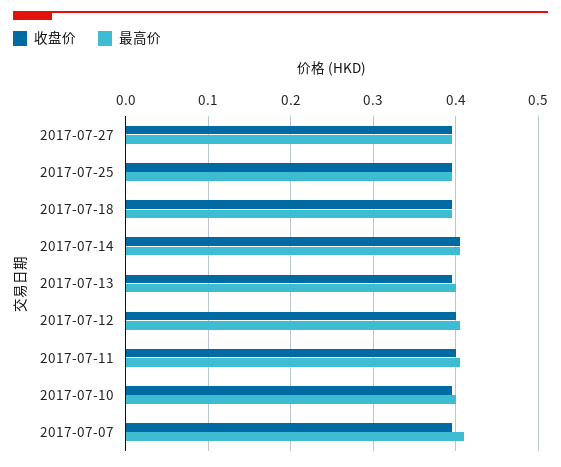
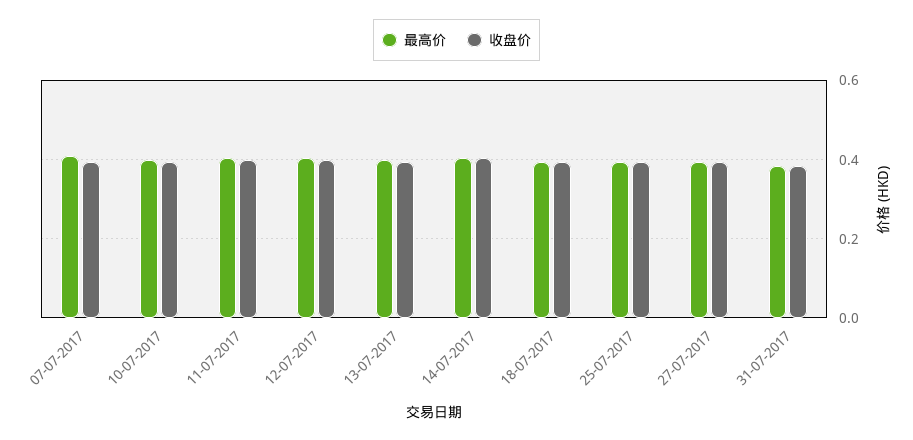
最高价, 31-07-2017: none -> 0.38
收盘价, 31-07-2017: none -> 0.38

